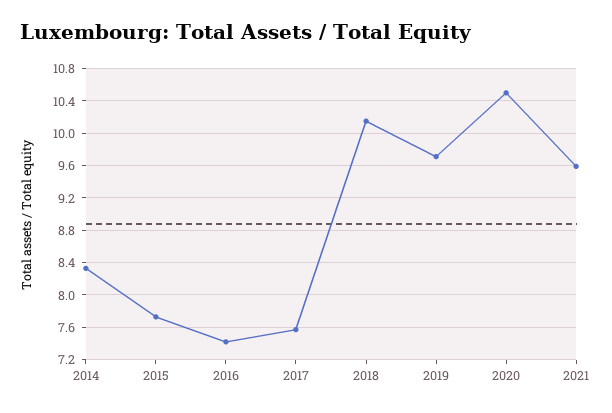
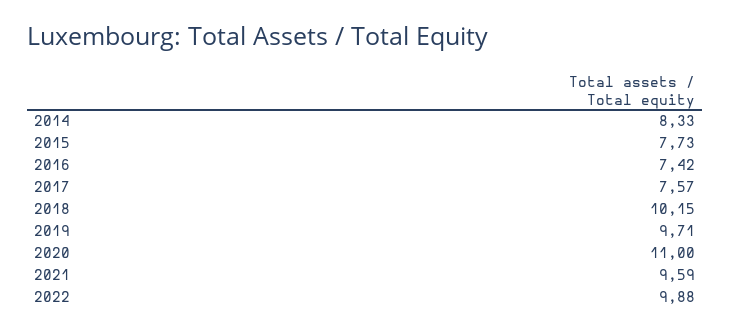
2020: 10.5 -> 11
2022: none -> 9.88

